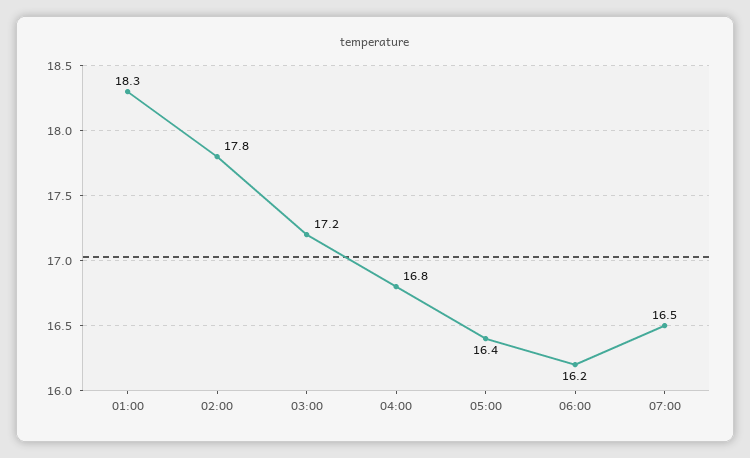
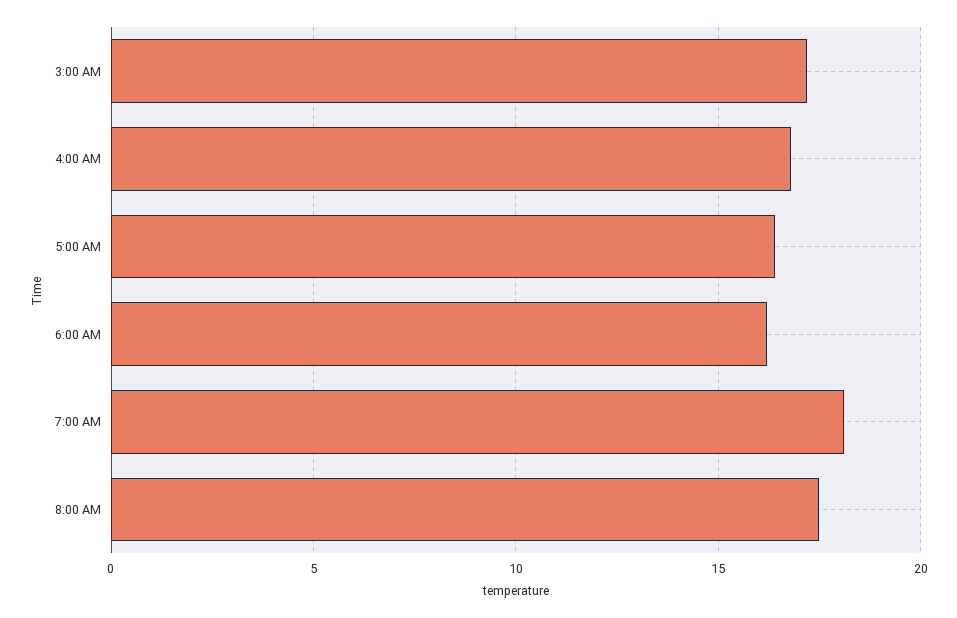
01:00: 18.3 -> none
02:00: 17.8 -> none
07:00: 16.5 -> 18
8:00 AM: none -> 17.5

